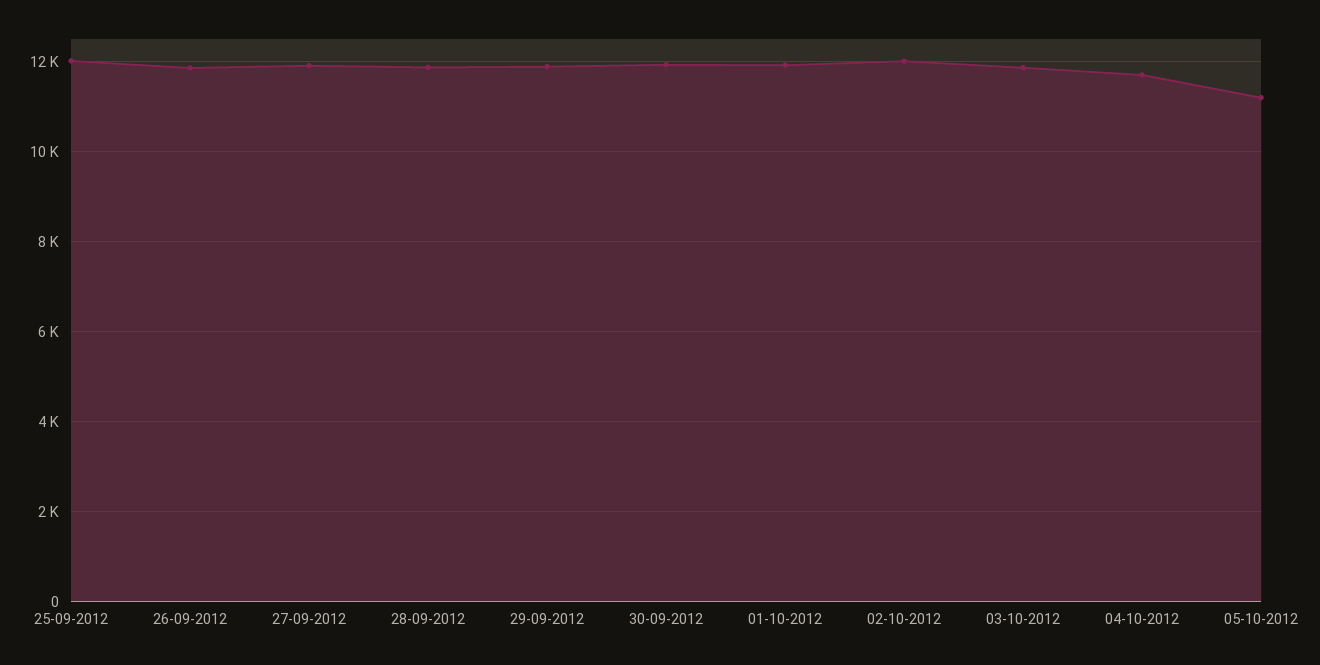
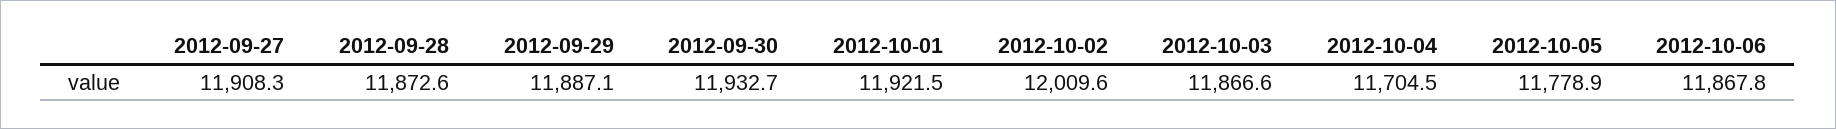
25-09-2012: 12000 -> none
26-09-2012: 11800 -> none
05-10-2012: 11200 -> 11778.9
2012-10-06: none -> 11867.8

